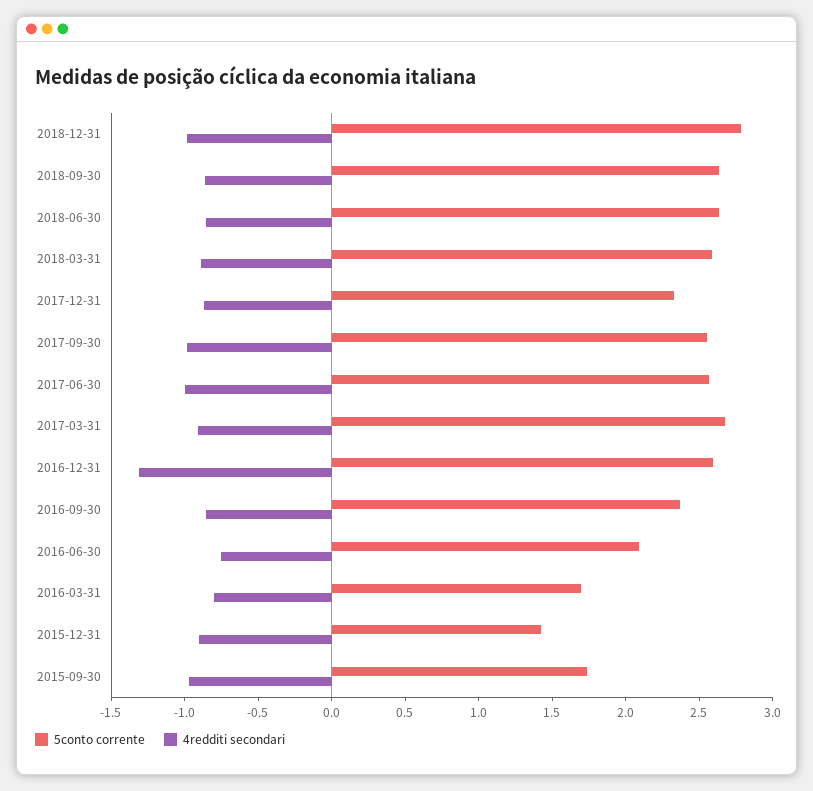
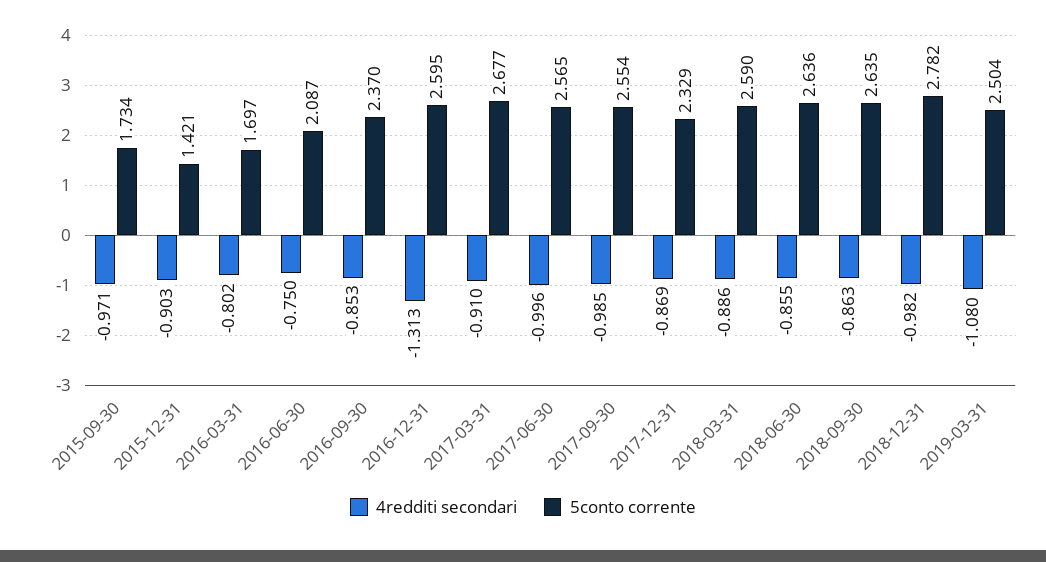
4redditi secondari, 2019-03-31: none -> -1.08
5conto corrente, 2019-03-31: none -> 2.504

